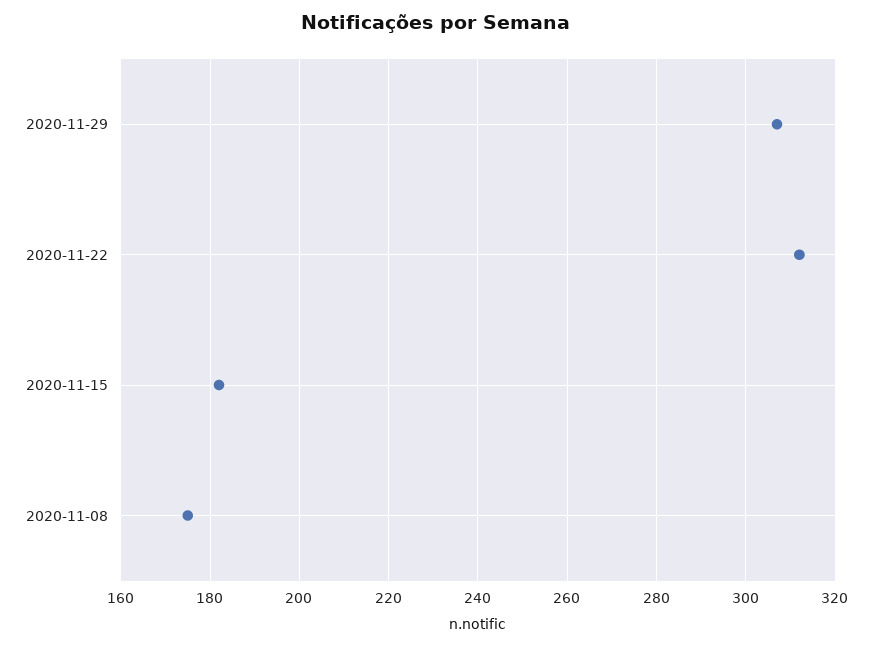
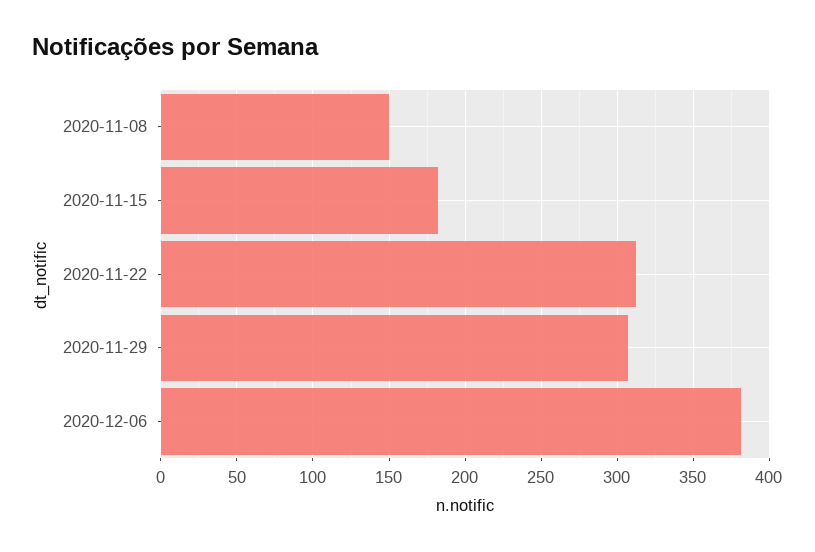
2020-11-08: 175 -> 150
2020-12-06: none -> 380

